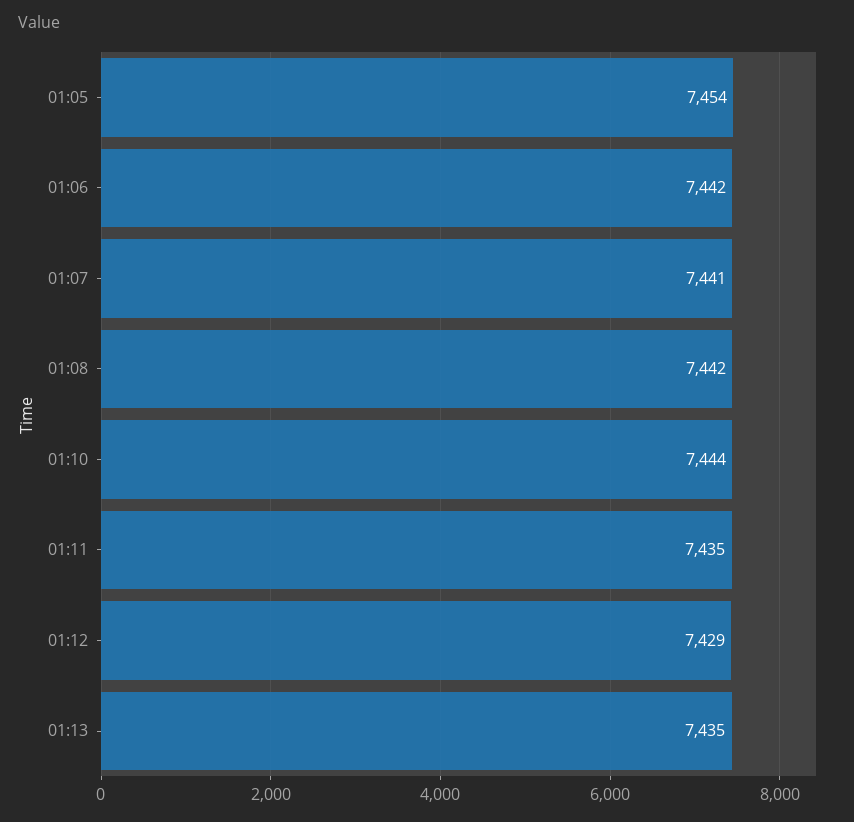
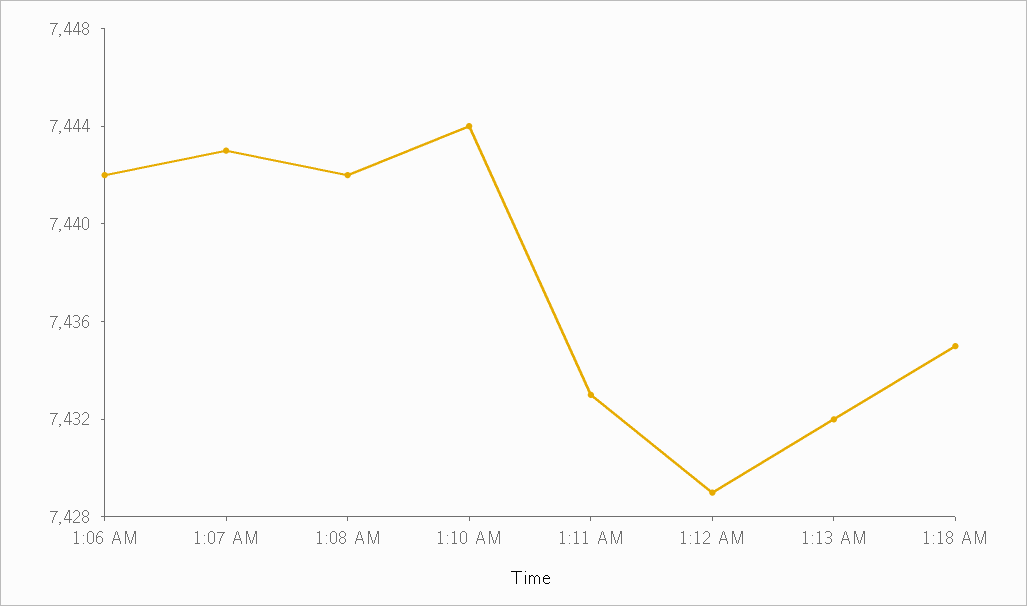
01:05: 7454 -> none
01:07: 7441 -> 7443
01:11: 7435 -> 7433
01:13: 7435 -> 7432
1:18 AM: none -> 7435

